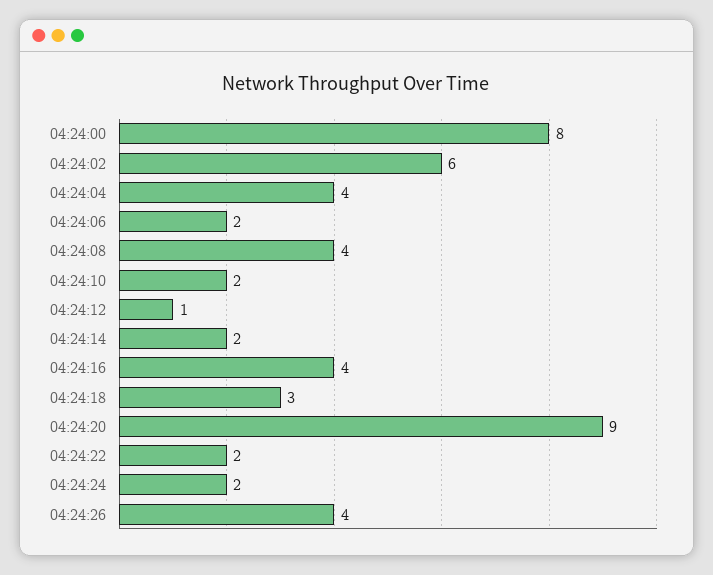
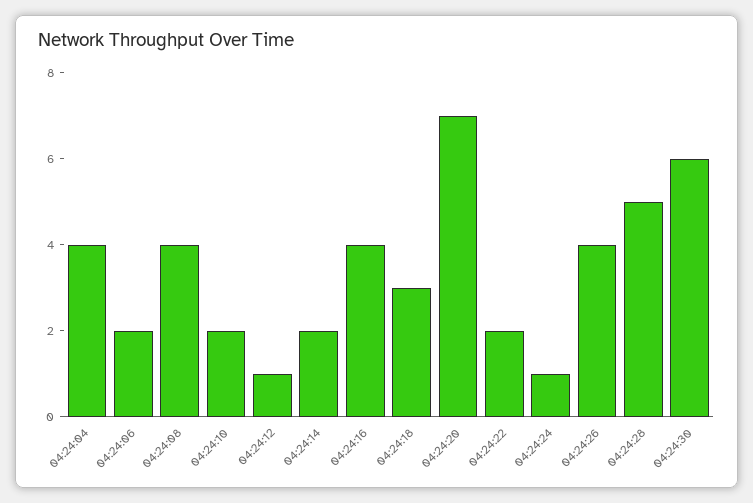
04:24:00: 8 -> none
04:24:02: 6 -> none
04:24:20: 9 -> 7
04:24:24: 2 -> 1
04:24:28: none -> 5
04:24:30: none -> 6

